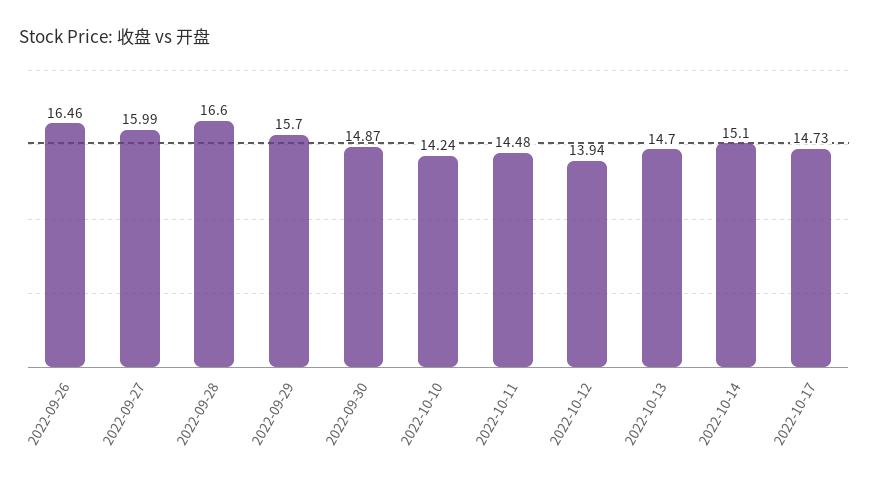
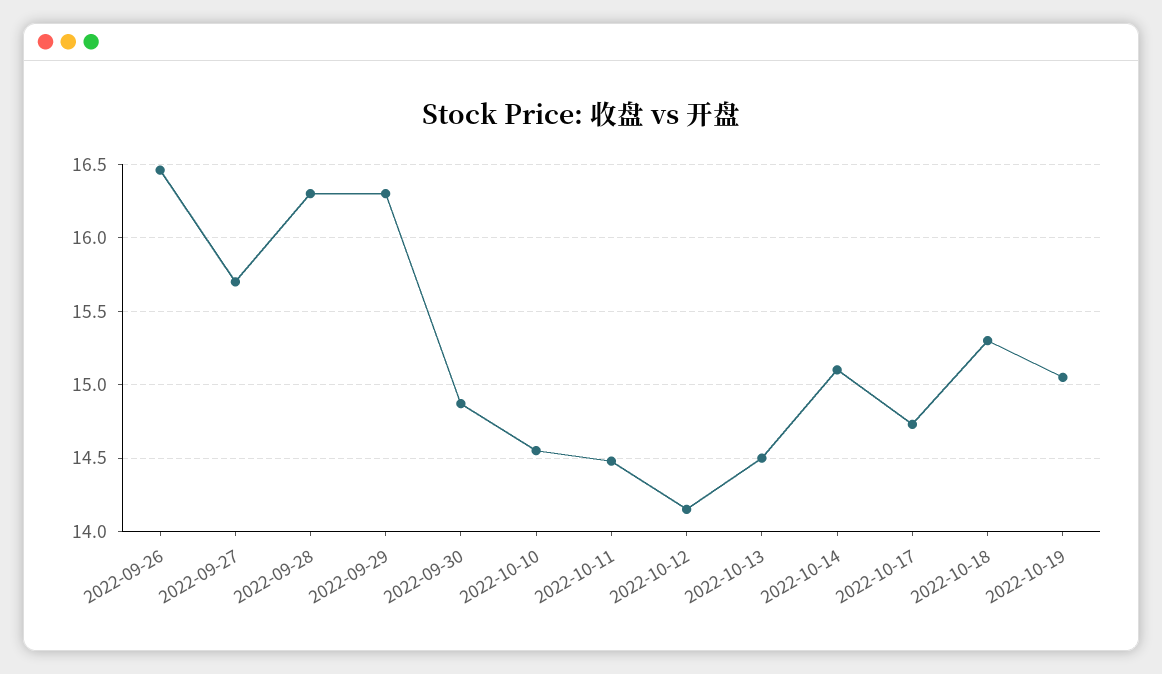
2022-09-27: 15.99 -> 15.7
2022-09-28: 16.6 -> 16.3
2022-09-29: 15.7 -> 16.3
2022-10-10: 14.24 -> 14.55
2022-10-12: 13.94 -> 14.15
2022-10-13: 14.7 -> 14.5
2022-10-18: none -> 15.3
2022-10-19: none -> 15.05

